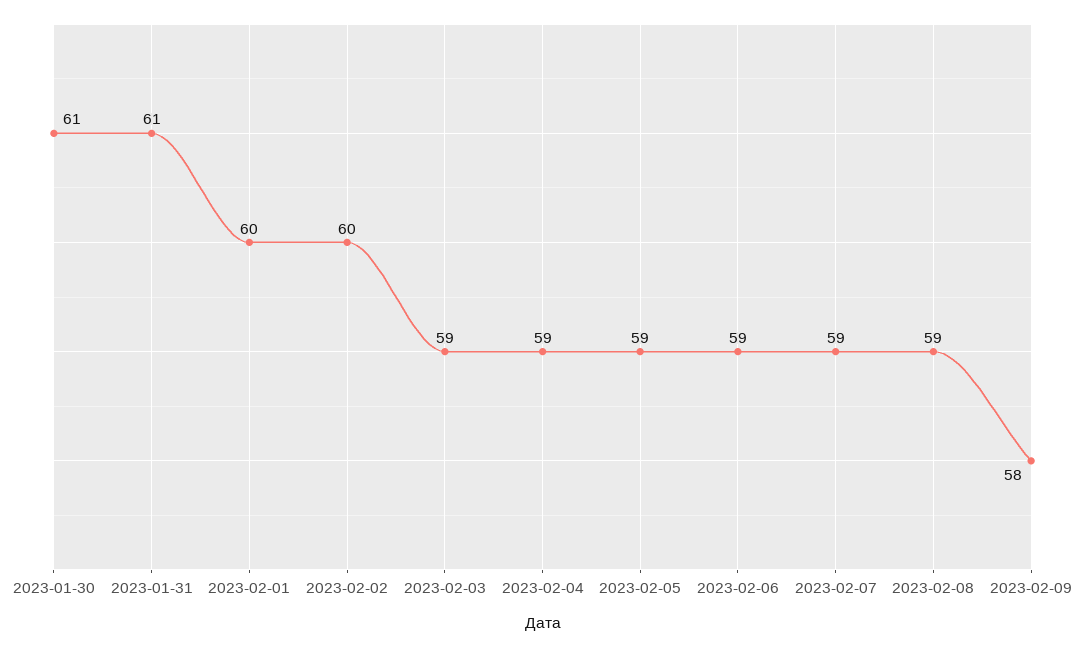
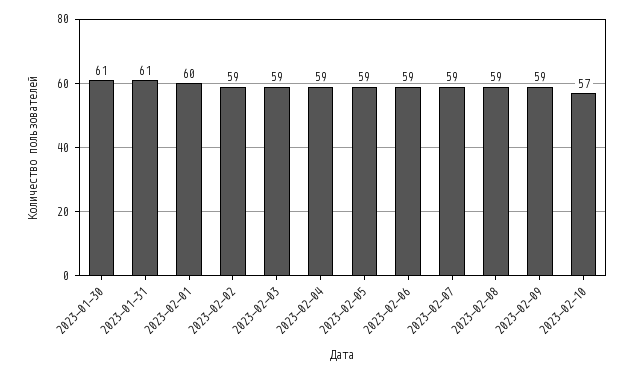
2023-02-02: 60 -> 59
2023-02-09: 58 -> 59
2023-02-10: none -> 57

